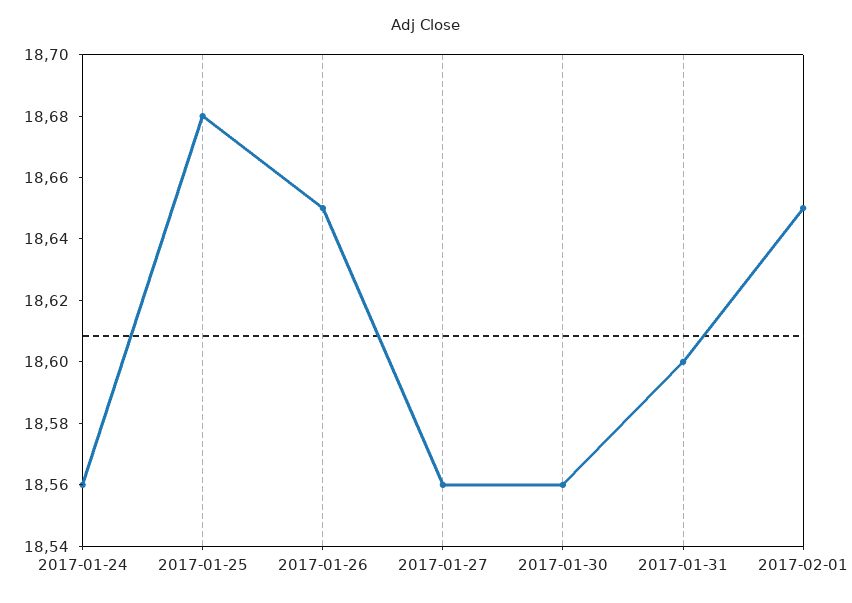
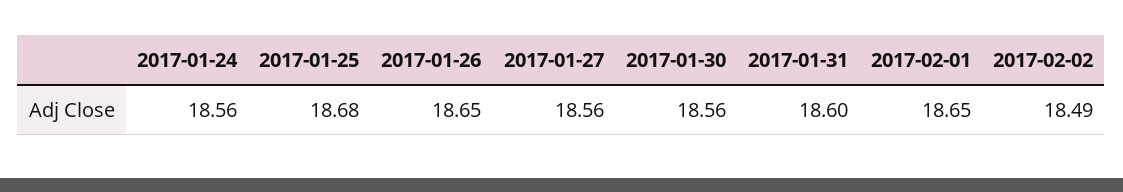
2017-02-02: none -> 18.49

